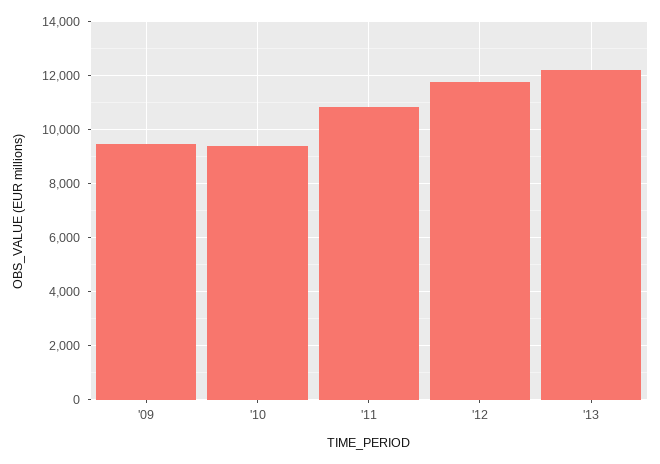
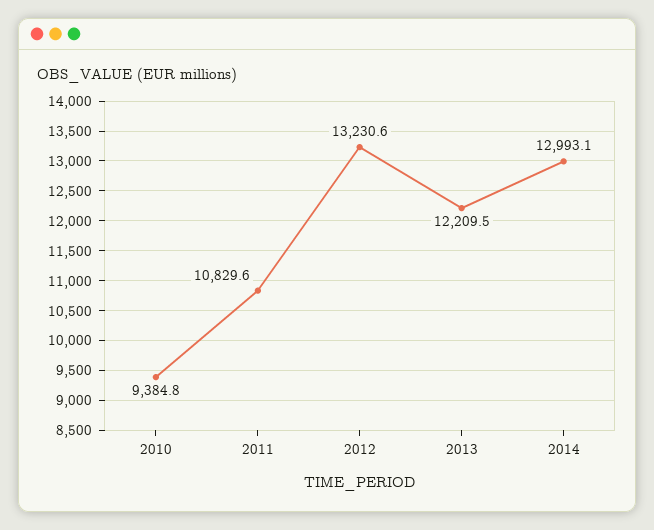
'09: 9500 -> none
'12: 11750 -> 13230.6
2014: none -> 12993.1

